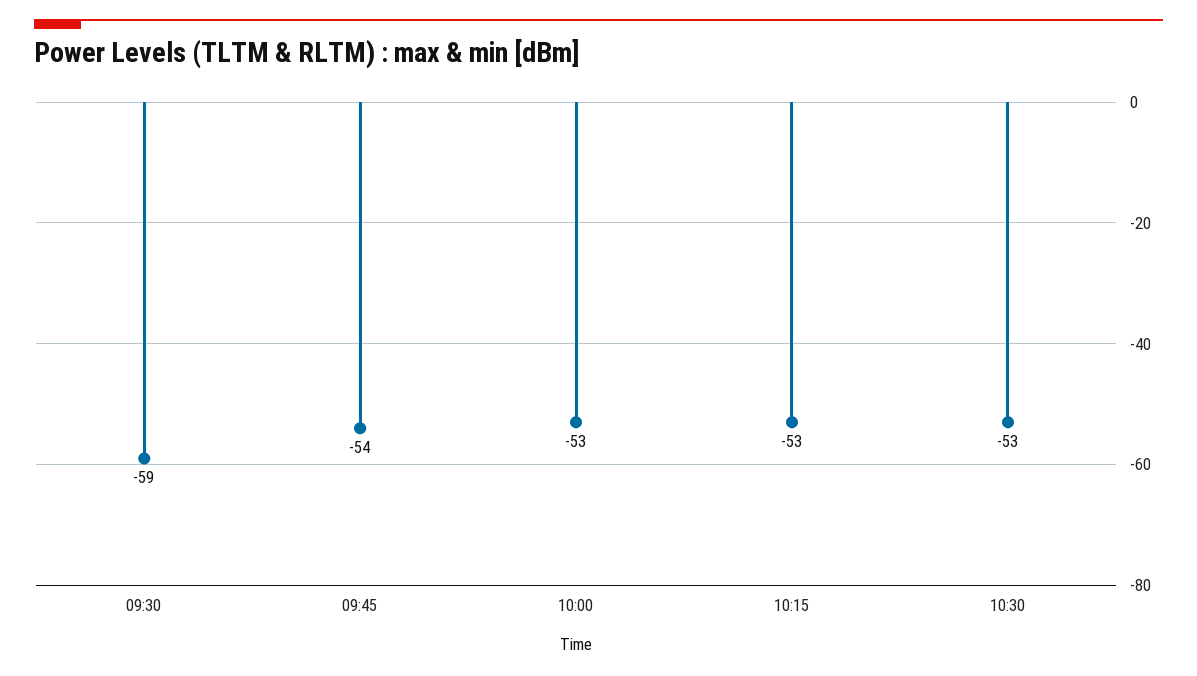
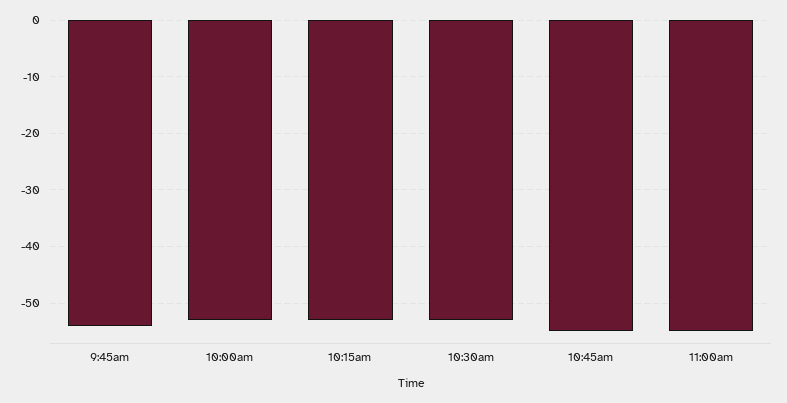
09:30: -59 -> none
10:45am: none -> -55
11:00am: none -> -55

